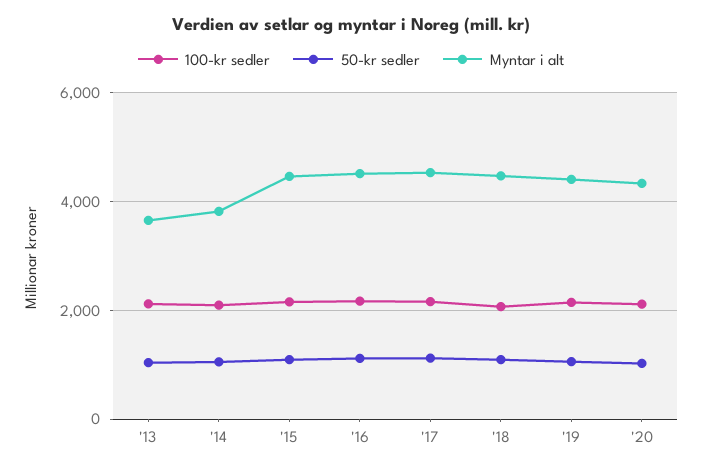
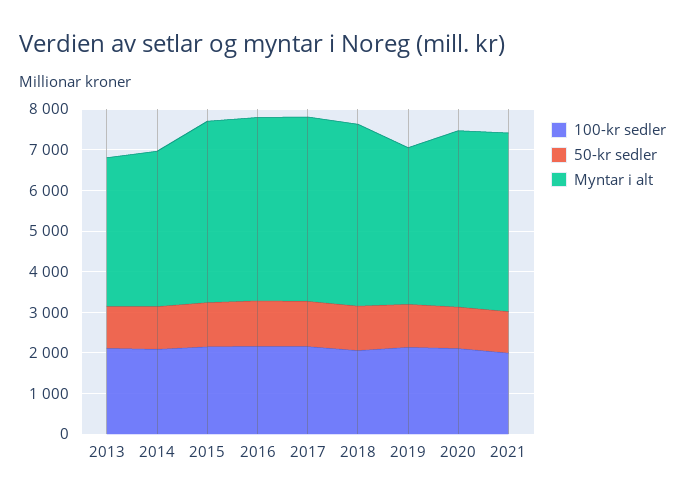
Myntar i alt, '19: 4400 -> 3800
100-kr sedler, 2021: none -> 2000
50-kr sedler, 2021: none -> 1000
Myntar i alt, 2021: none -> 4400

